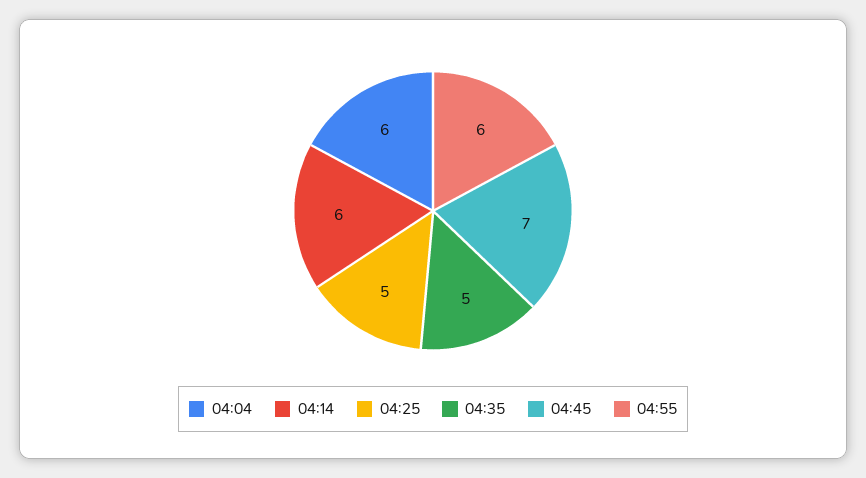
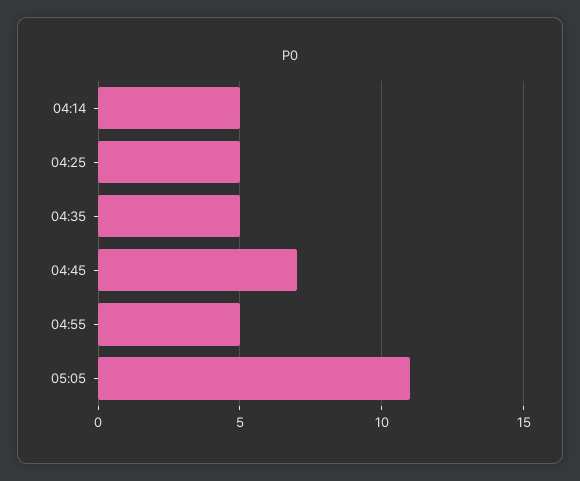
04:04: 6 -> none
04:14: 6 -> 5
04:55: 6 -> 5
05:05: none -> 11

